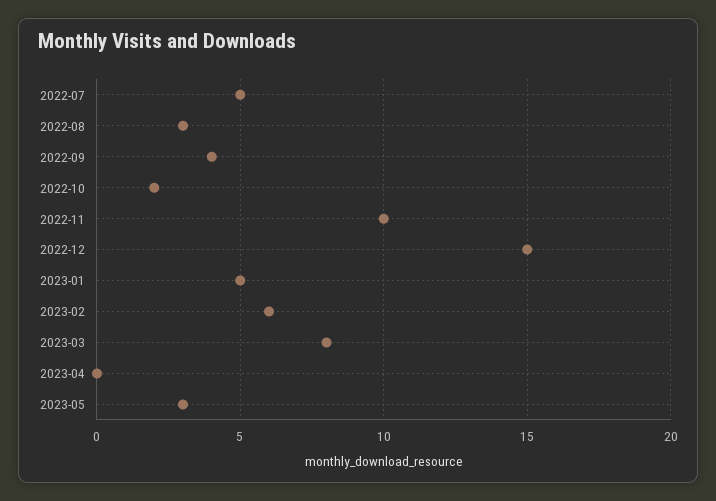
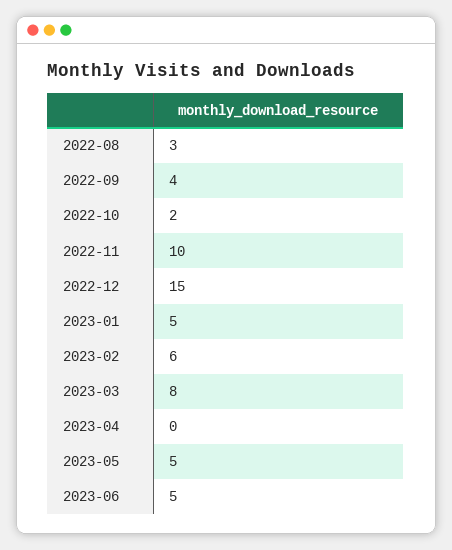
2022-07: 5 -> none
2023-05: 3 -> 5
2023-06: none -> 5

